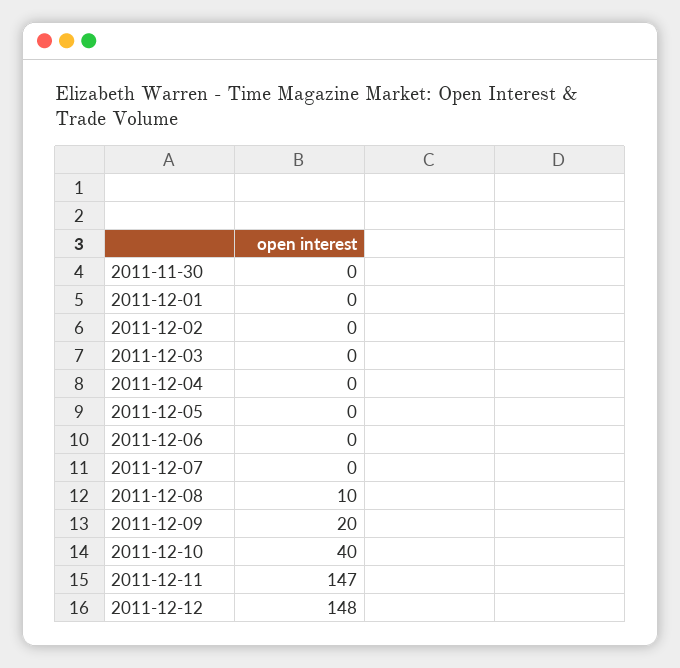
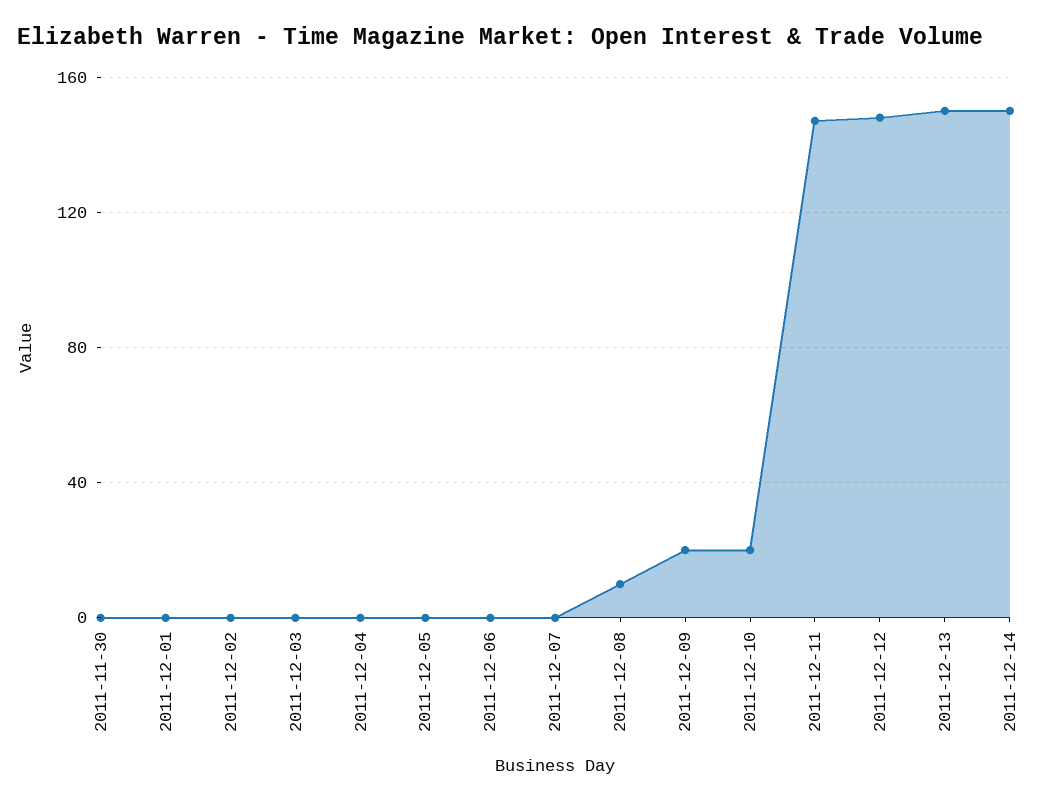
2011-12-10: 40 -> 20
2011-12-13: none -> 150
2011-12-14: none -> 150

